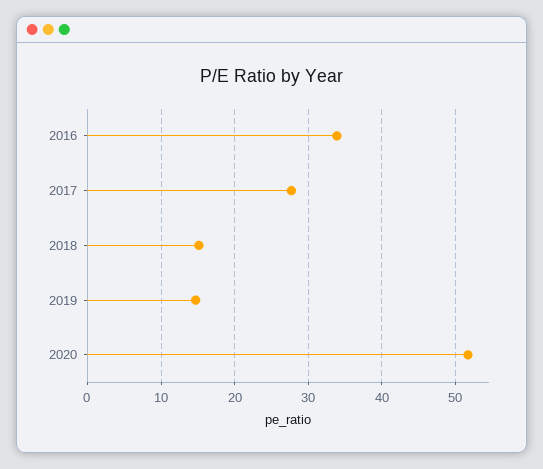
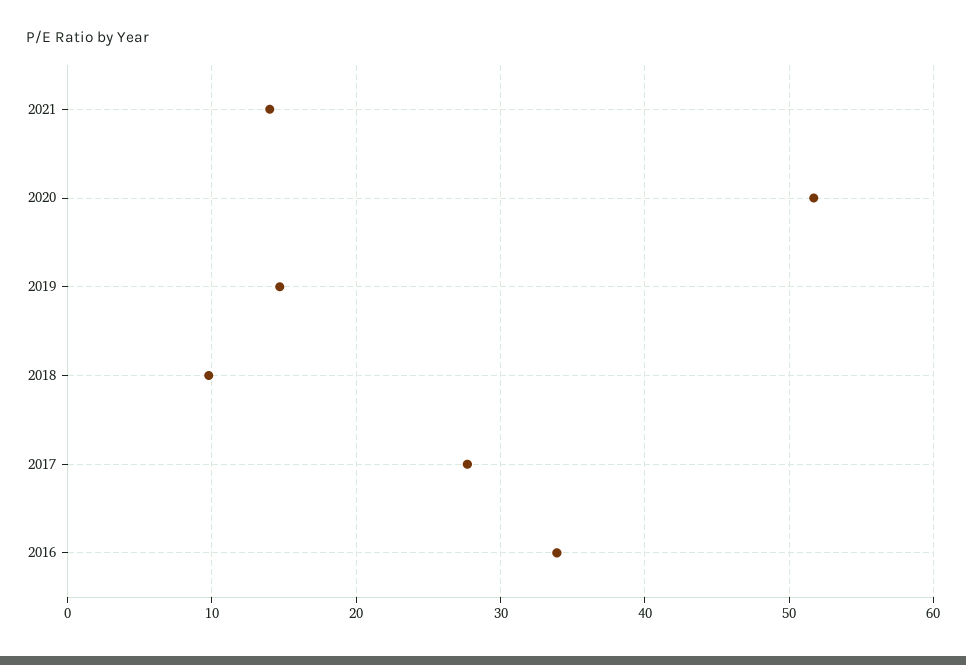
2018: 15 -> 10
2021: none -> 14

